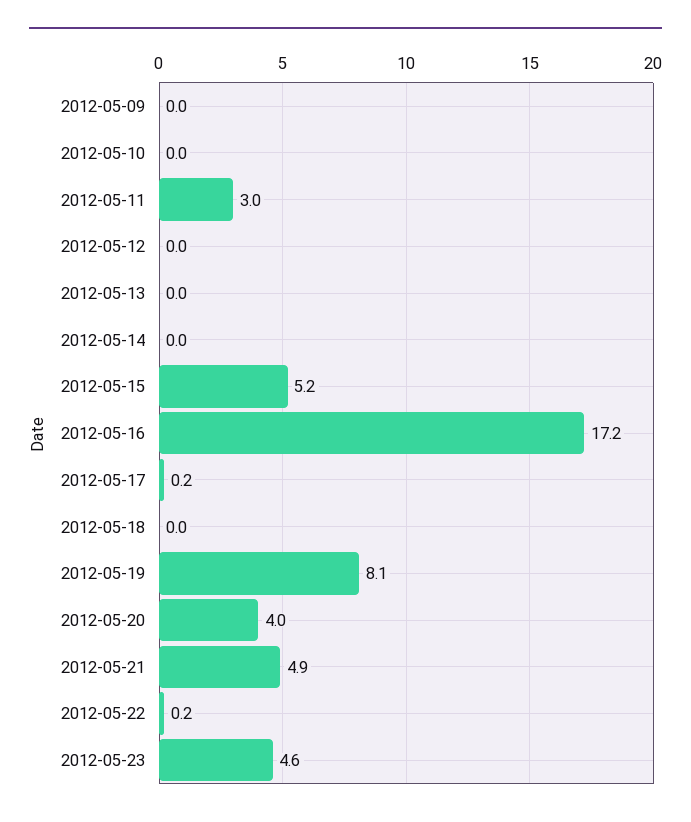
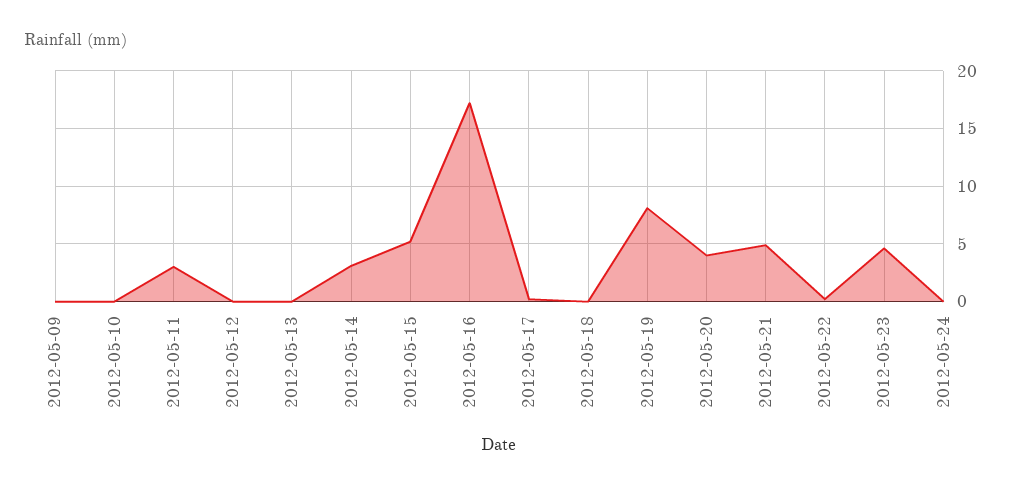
2012-05-14: 0 -> 3
2012-05-24: none -> 0

